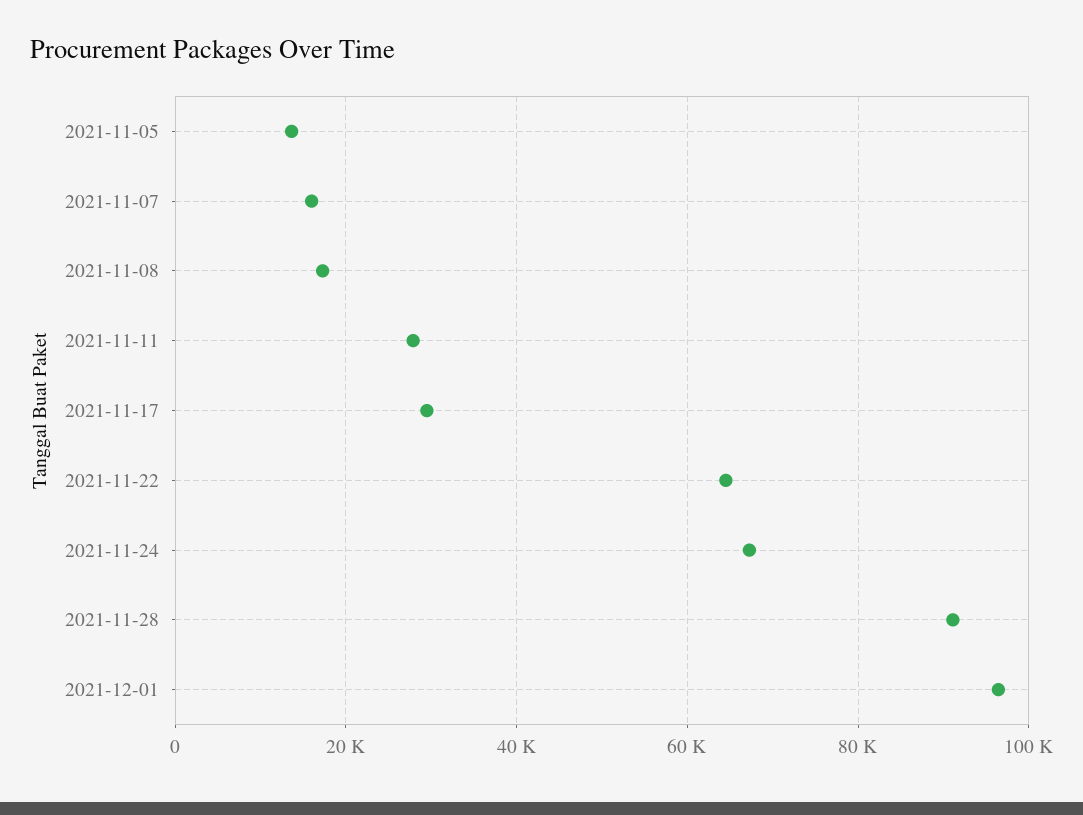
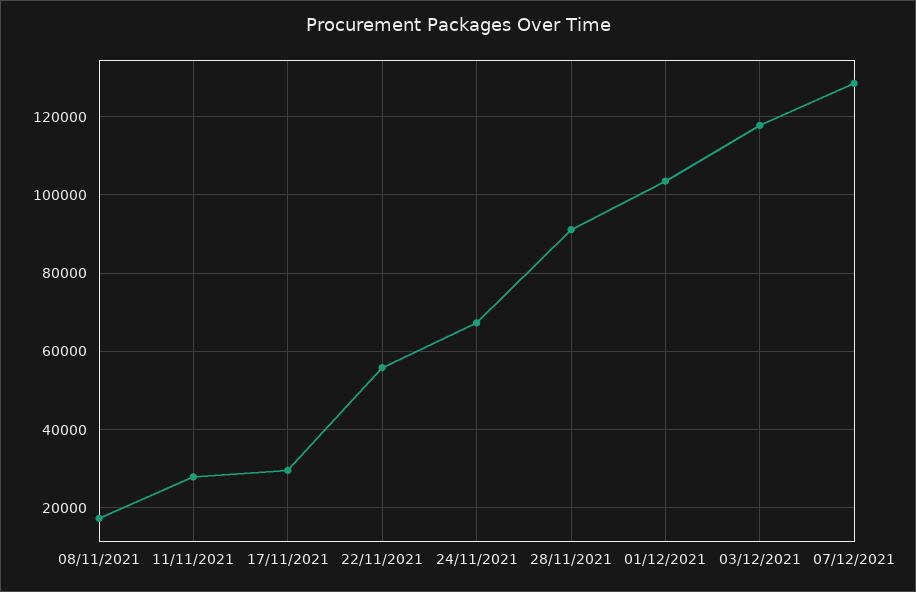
2021-11-05: 14000 -> none
2021-11-07: 16000 -> none
2021-11-22: 64000 -> 56000
2021-12-01: 96000 -> 104000
03/12/2021: none -> 118000
07/12/2021: none -> 128000

